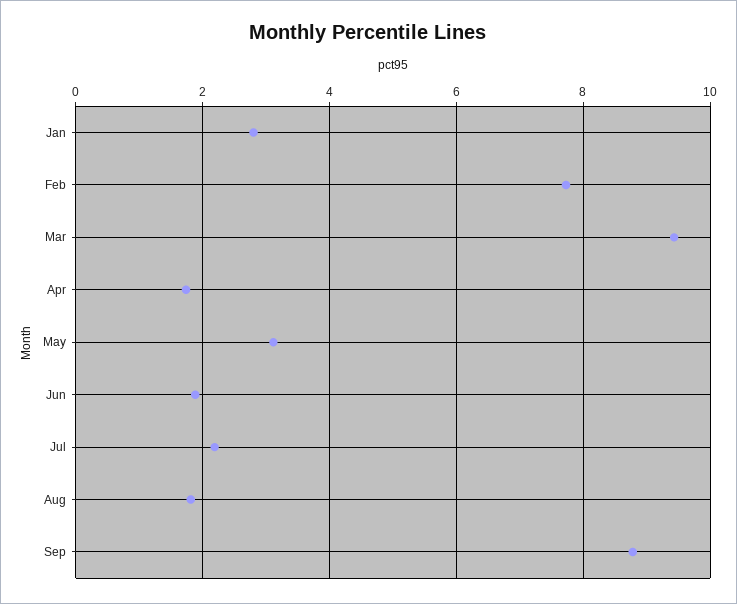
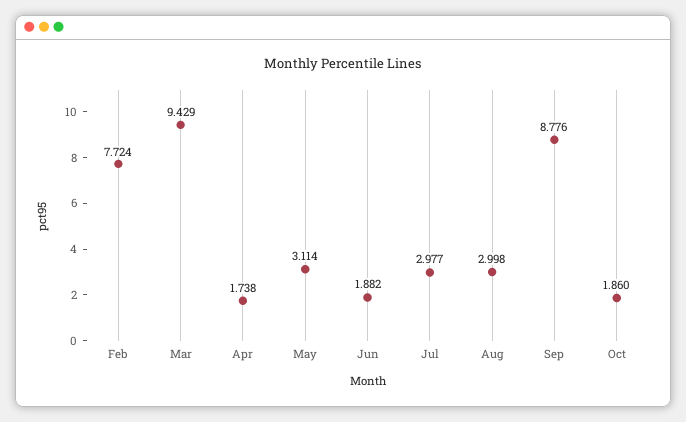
Jan: 2.8 -> none
Jul: 2.2 -> 2.977
Aug: 1.8 -> 2.998
Oct: none -> 1.86

